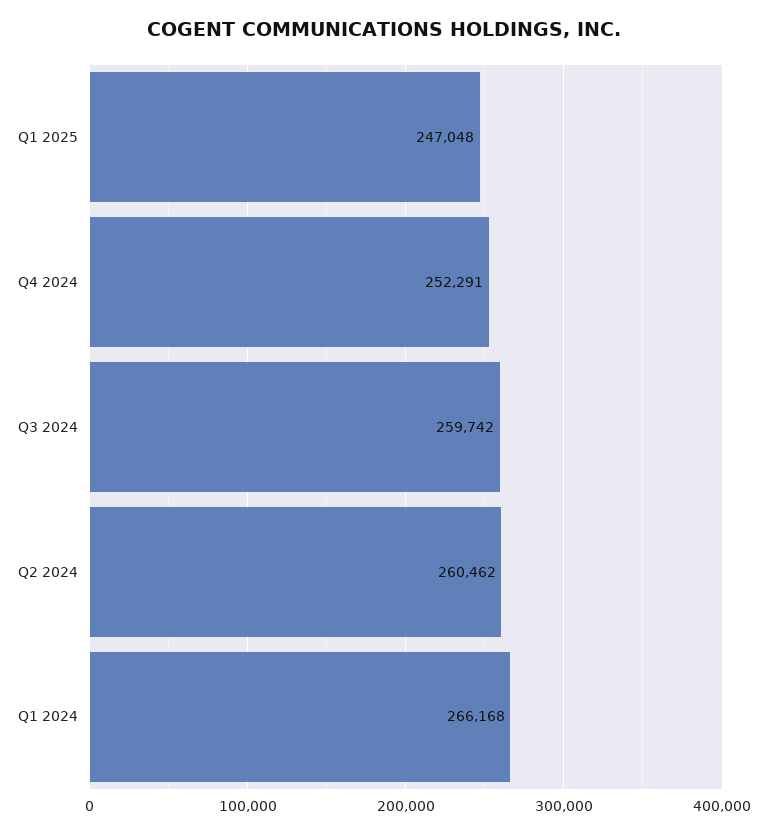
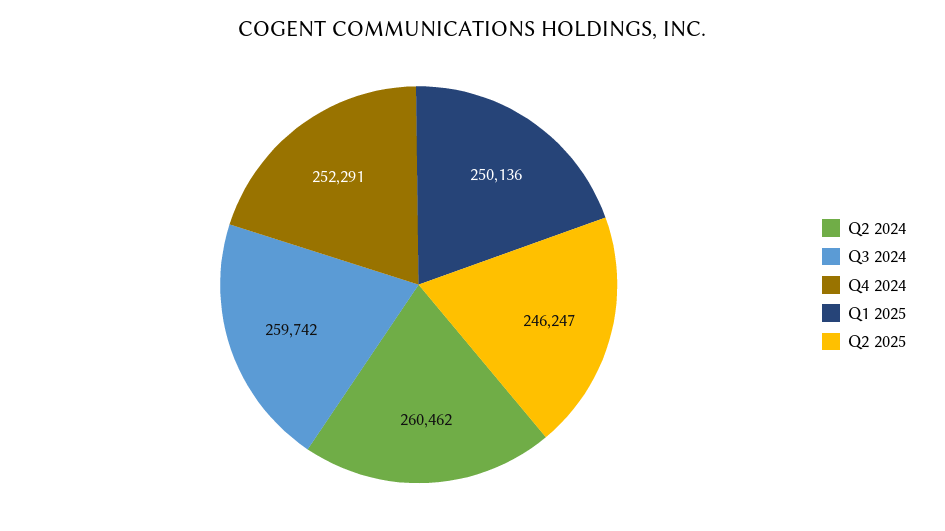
Q1 2025: 247048 -> 250136
Q1 2024: 266168 -> none
Q2 2025: none -> 246247

